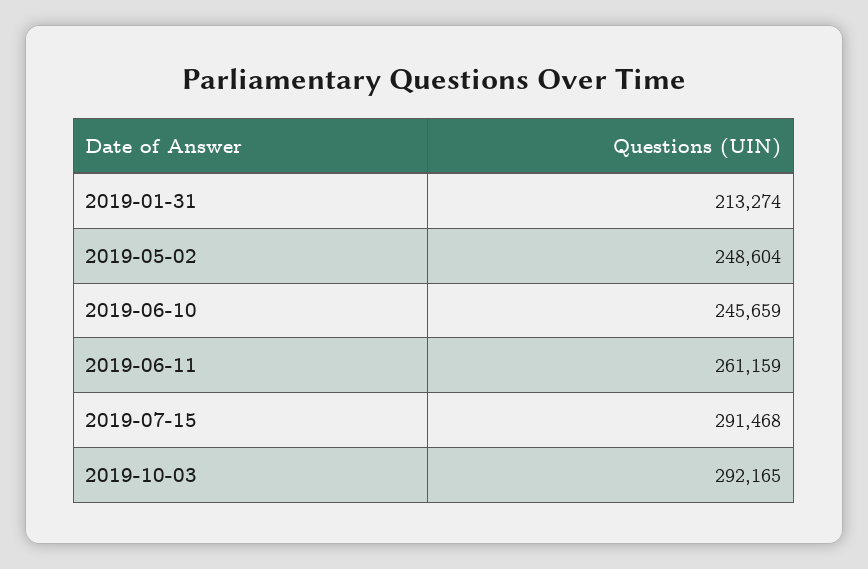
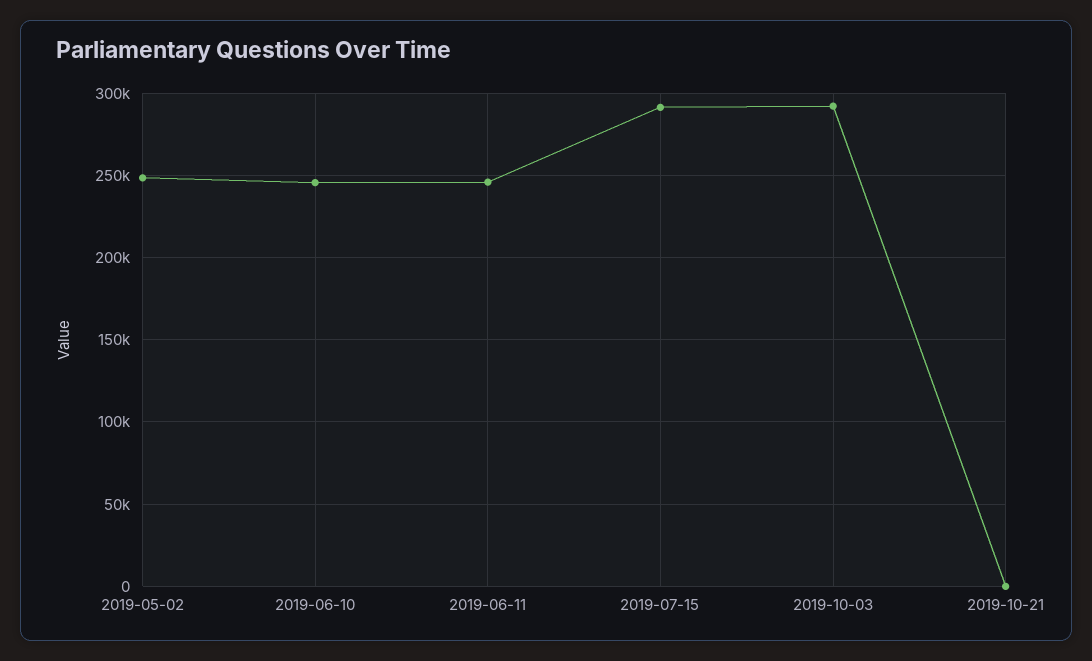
2019-01-31: 213274 -> none
2019-06-11: 261159 -> 245000
2019-10-21: none -> 0

